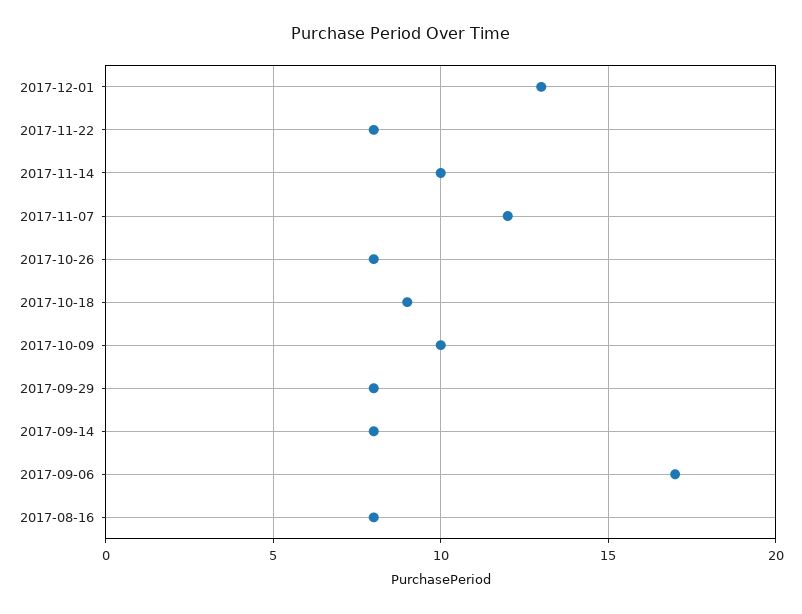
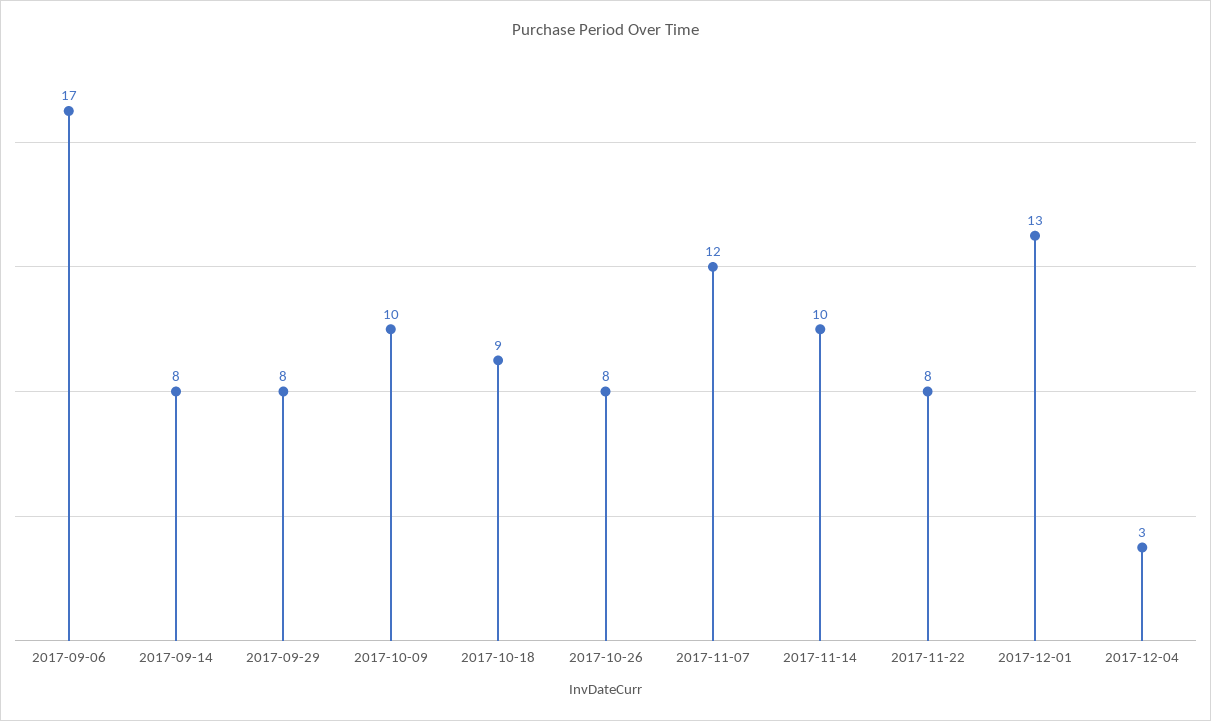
2017-08-16: 8 -> none
2017-12-04: none -> 3

